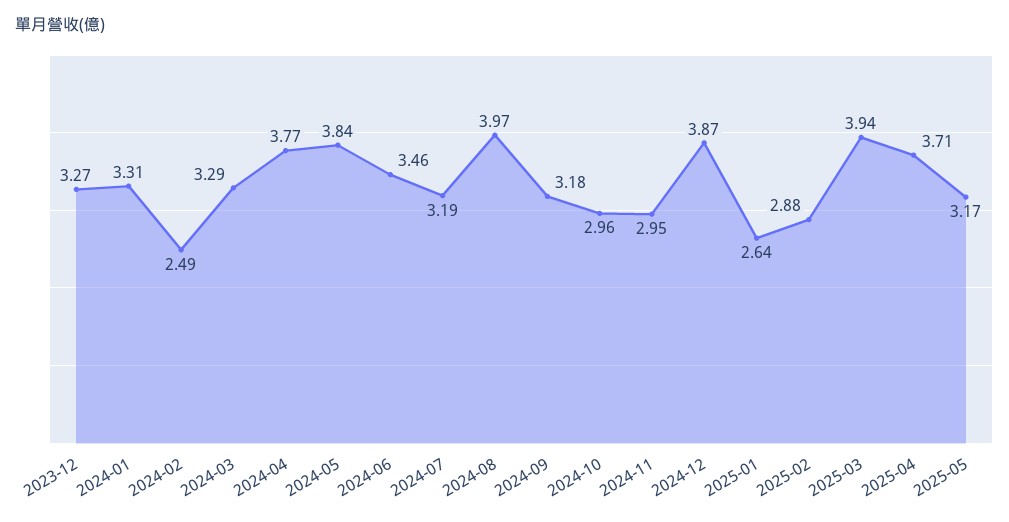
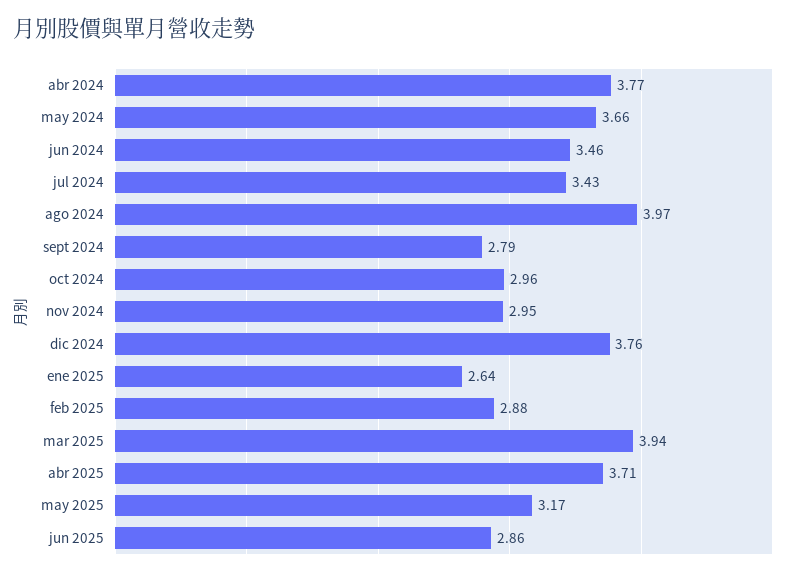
2023-12: 3.27 -> none
2024-01: 3.31 -> none
2024-02: 2.49 -> none
2024-03: 3.29 -> none
2024-05: 3.84 -> 3.66
2024-07: 3.19 -> 3.43
2024-09: 3.18 -> 2.79
2024-12: 3.87 -> 3.76
jun 2025: none -> 2.86

